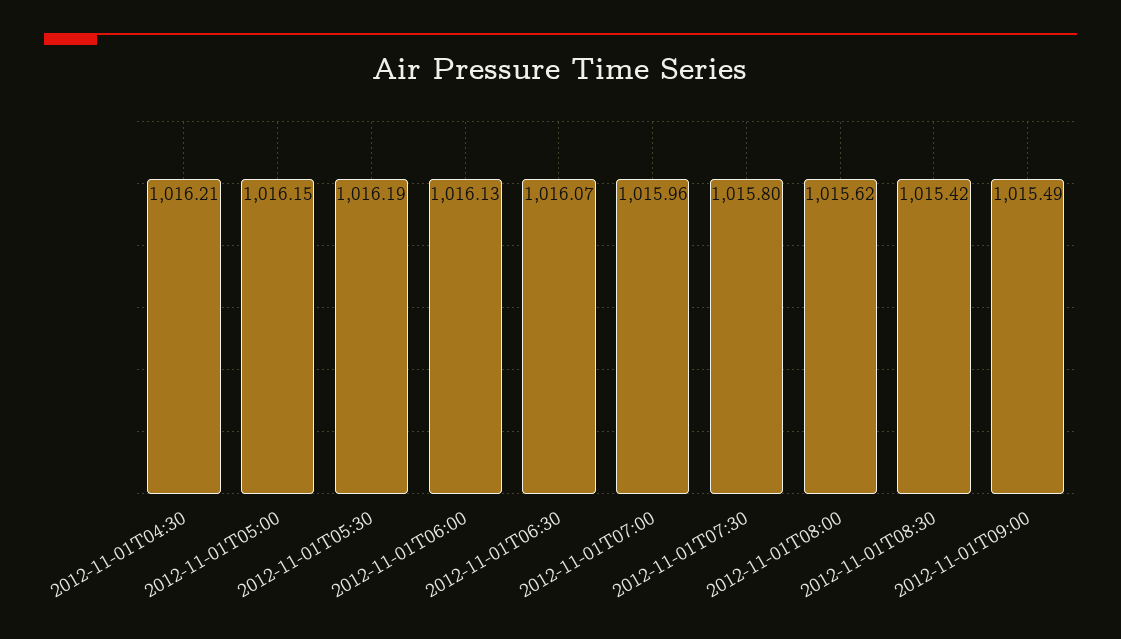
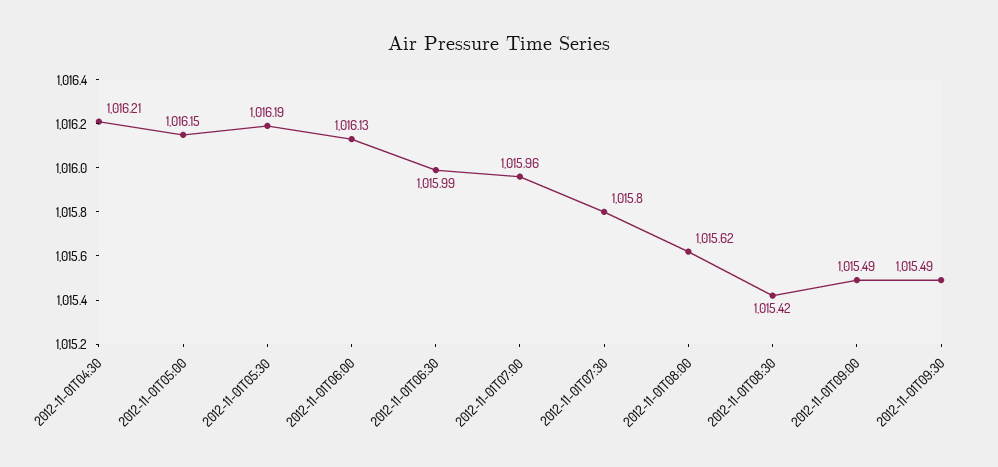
2012-11-01T06:30: 1016.07 -> 1015.99
2012-11-01T09:30: none -> 1015.49

